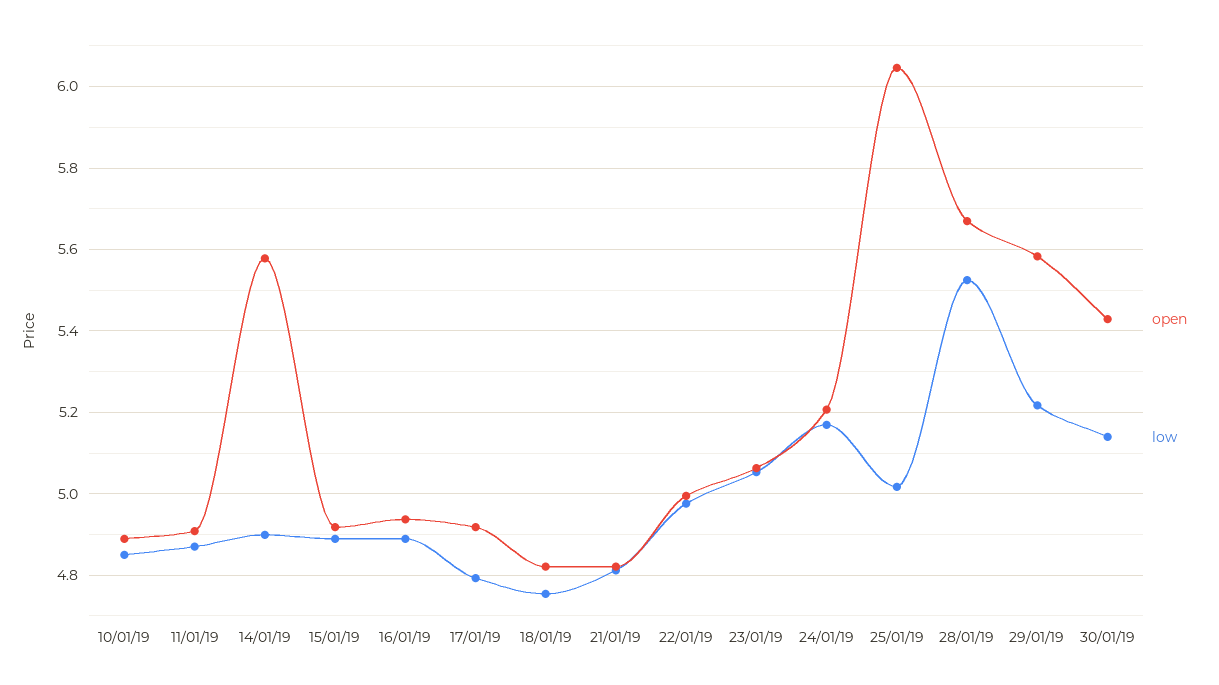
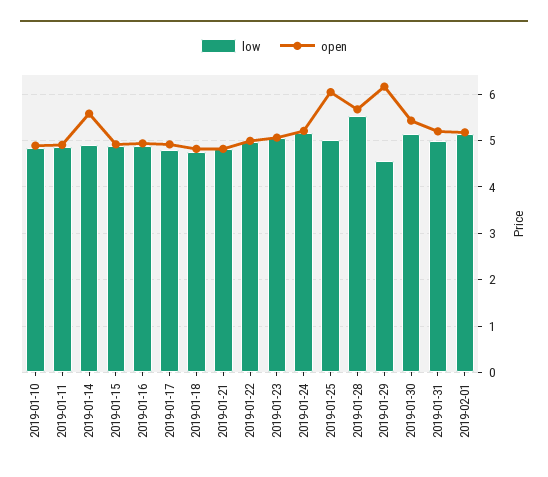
open, 29/01/19: 5.58 -> 6.2
low, 29/01/19: 5.22 -> 4.6
low, 2019-01-31: none -> 5
open, 2019-01-31: none -> 5.2
low, 2019-02-01: none -> 5.2
open, 2019-02-01: none -> 5.2

